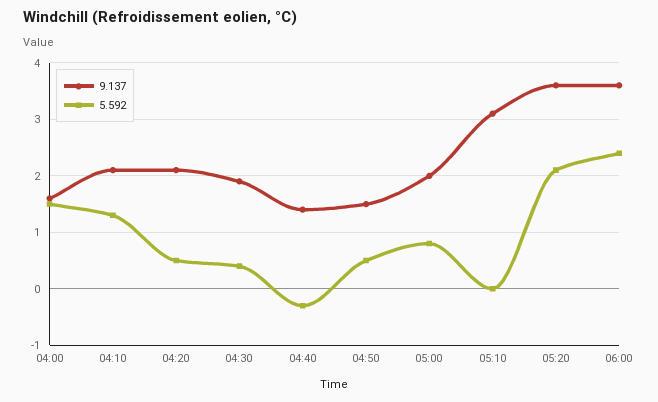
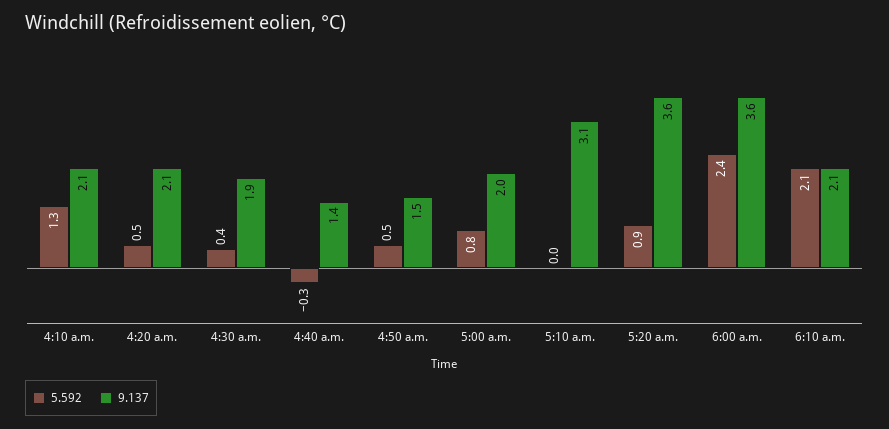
9.137, 04:00: 1.5 -> none
5.592, 04:00: 1.5 -> none
5.592, 05:20: 2 -> 0.9
5.592, 6:10 a.m.: none -> 2.1
9.137, 6:10 a.m.: none -> 2.1

